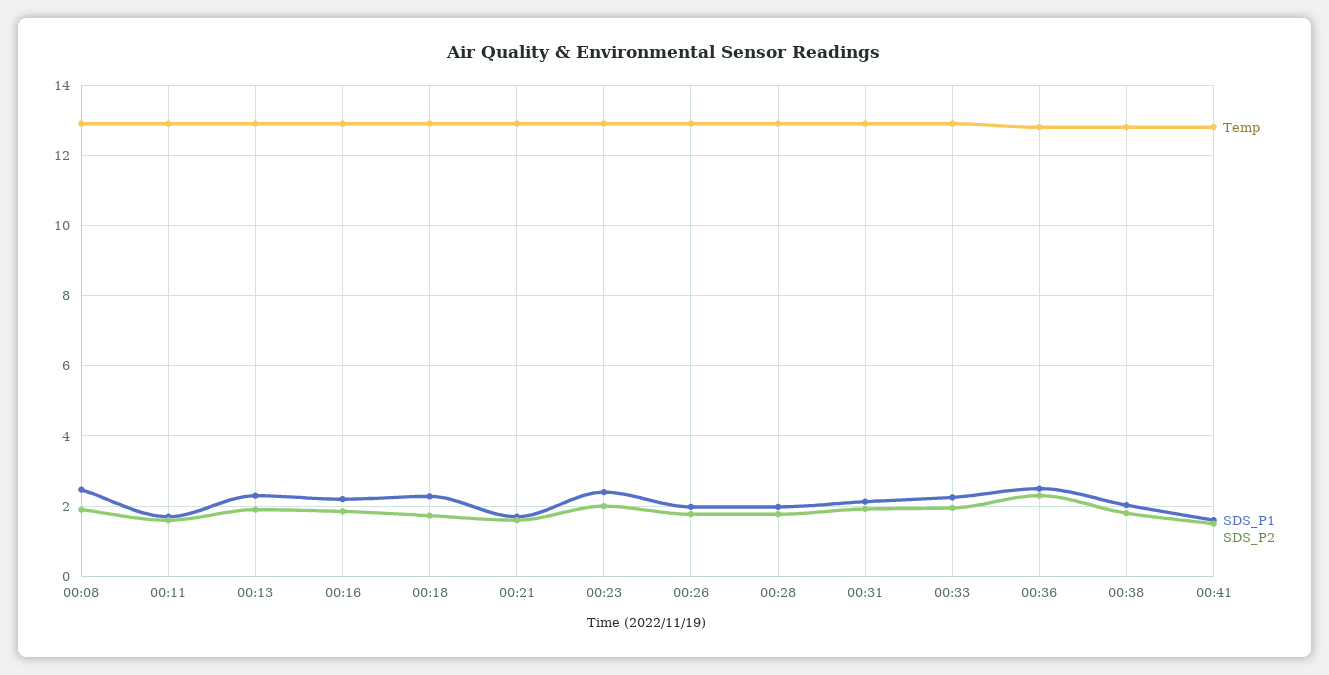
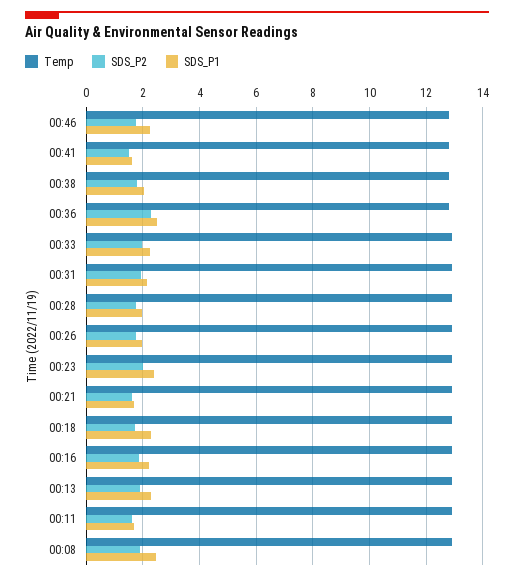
Temp, 00:46: none -> 12.75
SDS_P2, 00:46: none -> 1.75
SDS_P1, 00:46: none -> 2.25

